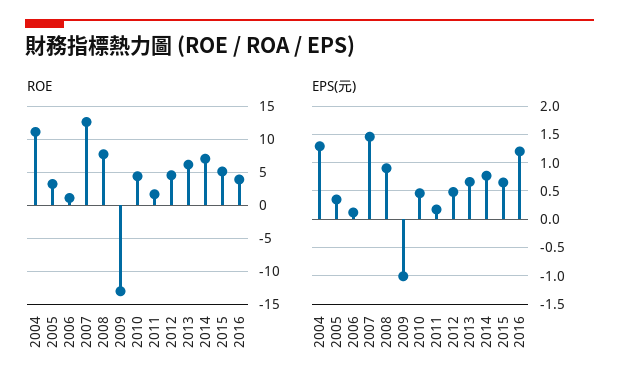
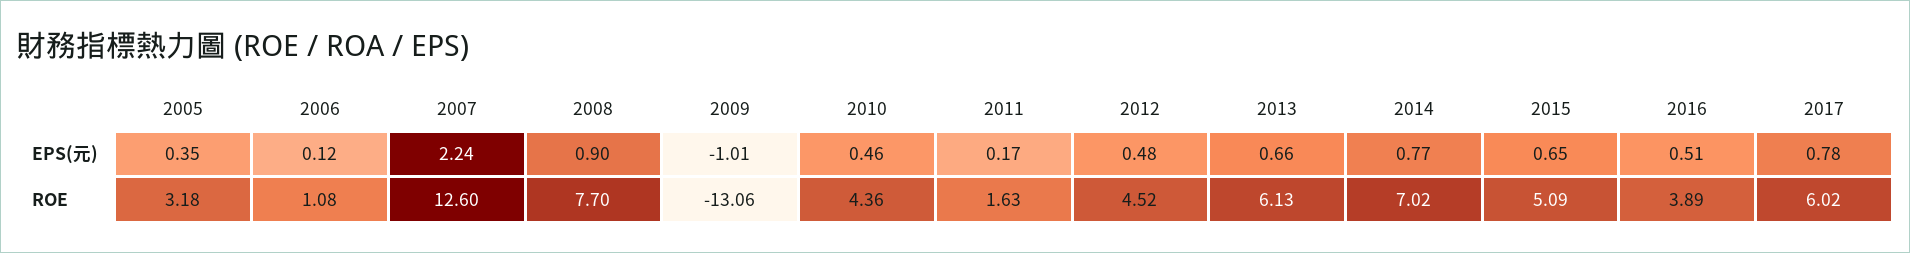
ROE, 2004: 11 -> none
EPS(元), 2004: 1.25 -> none
EPS(元), 2007: 1.5 -> 2.24
EPS(元), 2016: 1.25 -> 0.51
EPS(元), 2017: none -> 0.78
ROE, 2017: none -> 6.02

